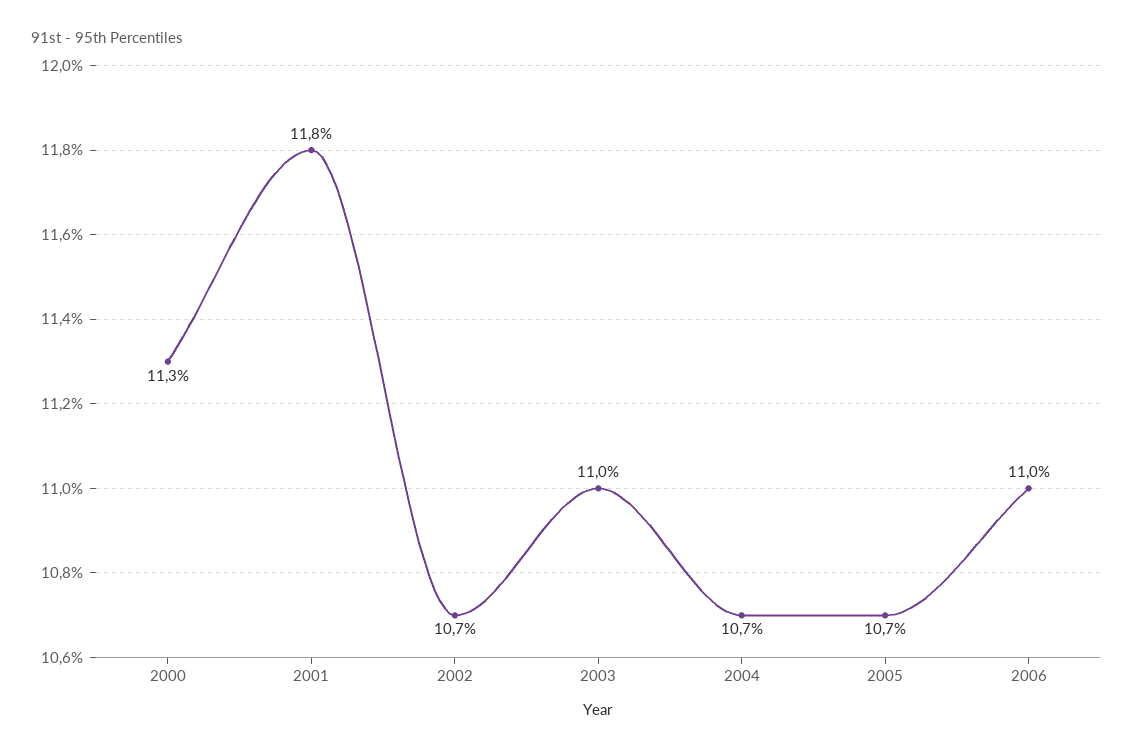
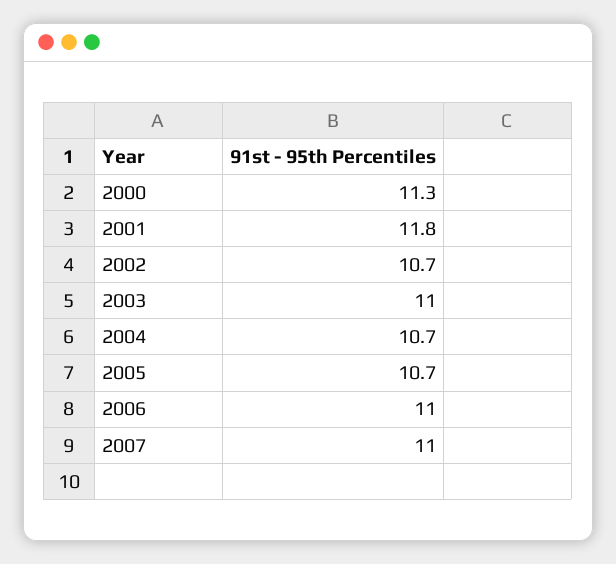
2007: none -> 11

